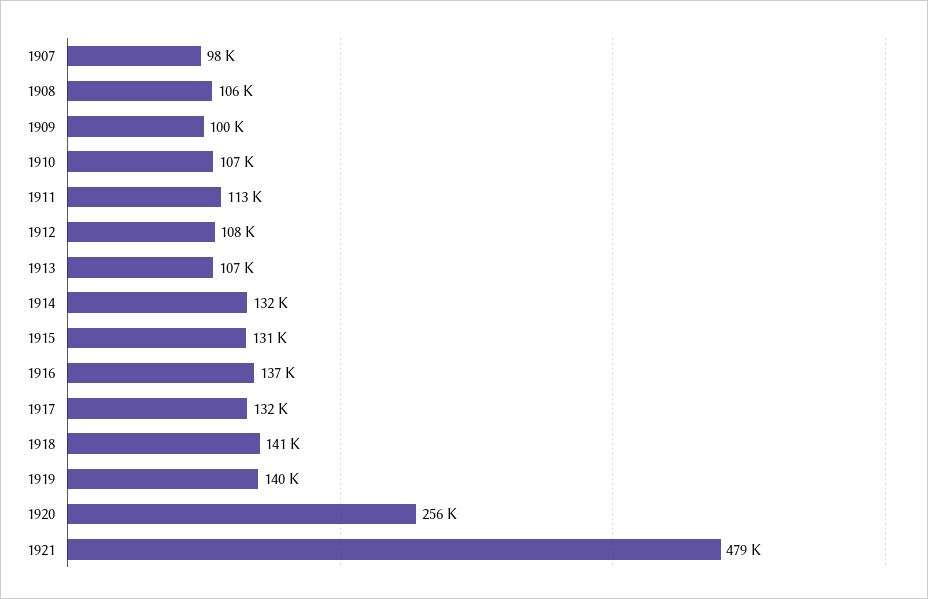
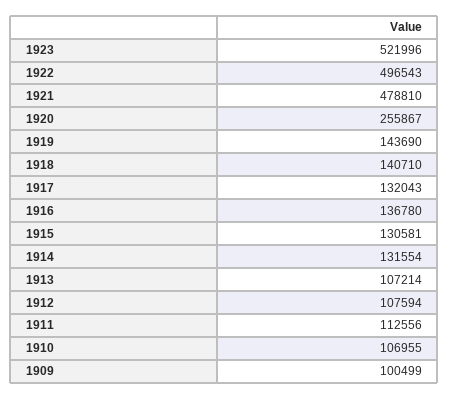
1907: 98000 -> none
1908: 106000 -> none
1919: 140000 -> 143690
1923: none -> 521996
1922: none -> 496543

